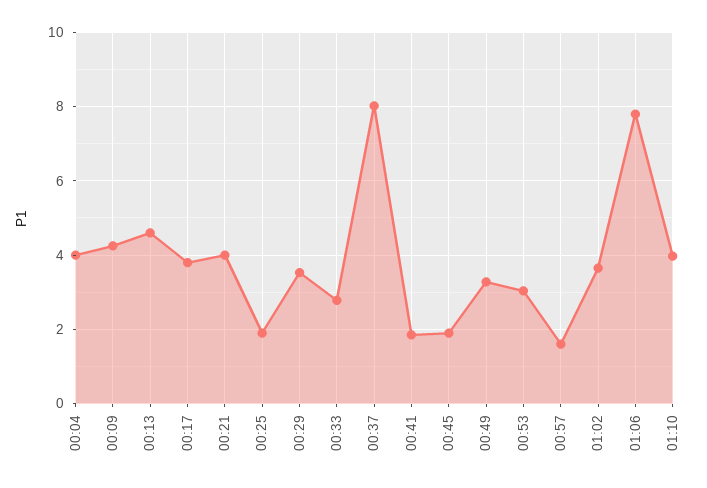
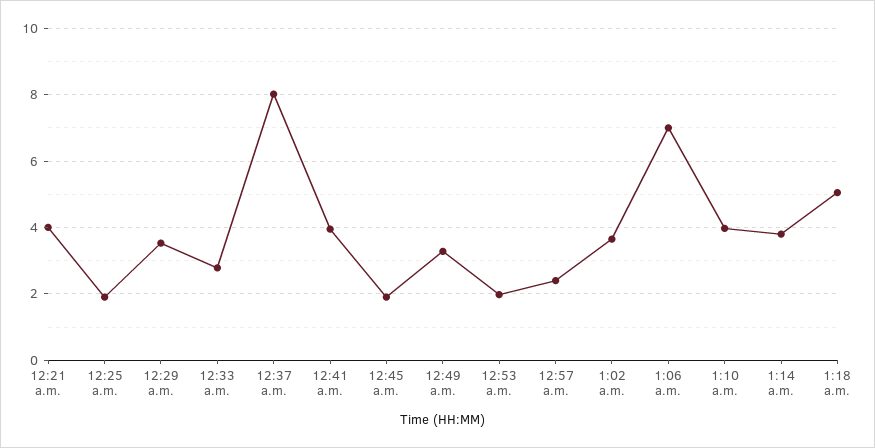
00:04: 4 -> none
00:09: 4.2 -> none
00:13: 4.6 -> none
00:17: 3.8 -> none
00:41: 1.8 -> 4
00:53: 3 -> 2
00:57: 1.6 -> 2.4
01:06: 7.8 -> 7
1:14 a.m.: none -> 3.8
1:18 a.m.: none -> 5

